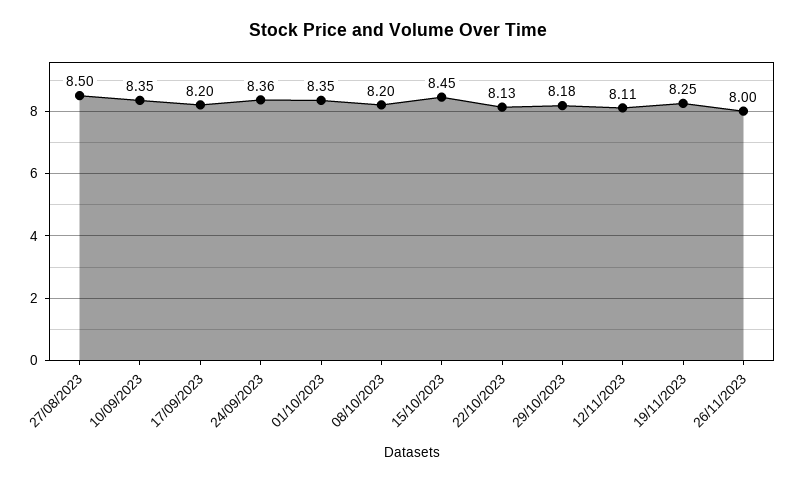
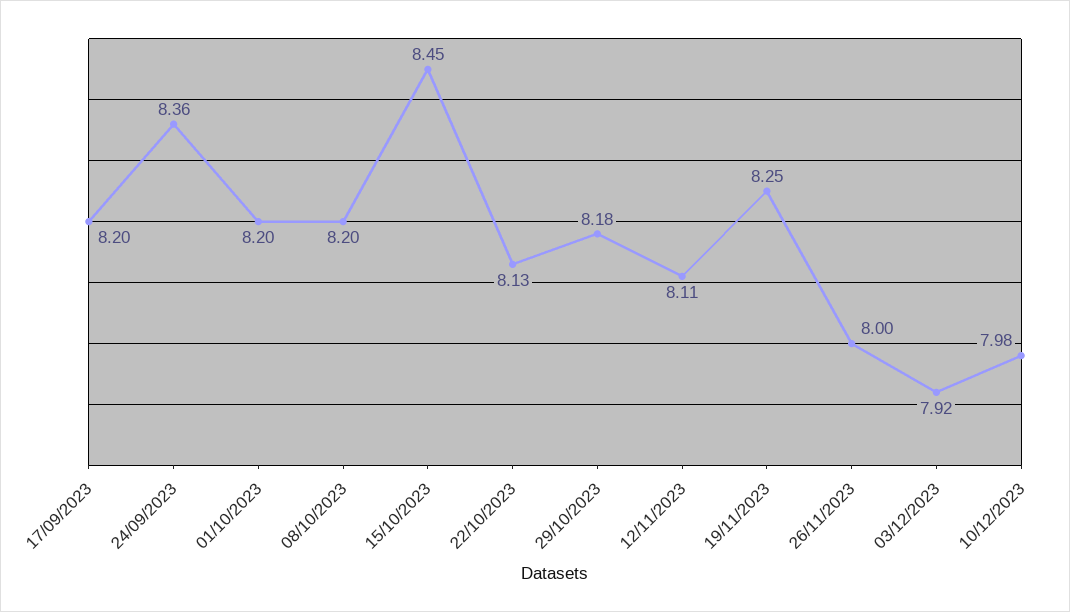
27/08/2023: 8.5 -> none
10/09/2023: 8.35 -> none
01/10/2023: 8.35 -> 8.2
03/12/2023: none -> 7.92
10/12/2023: none -> 7.98

